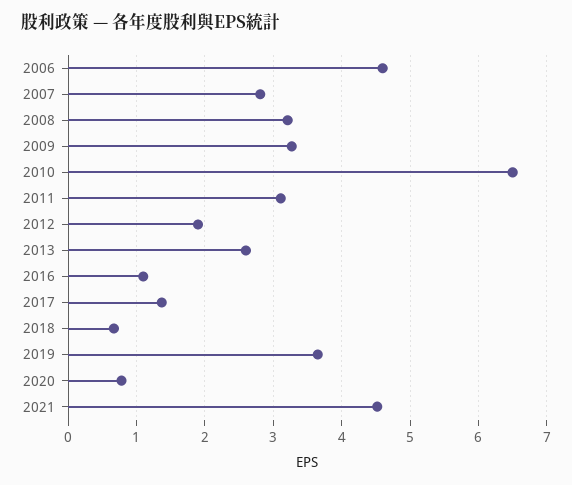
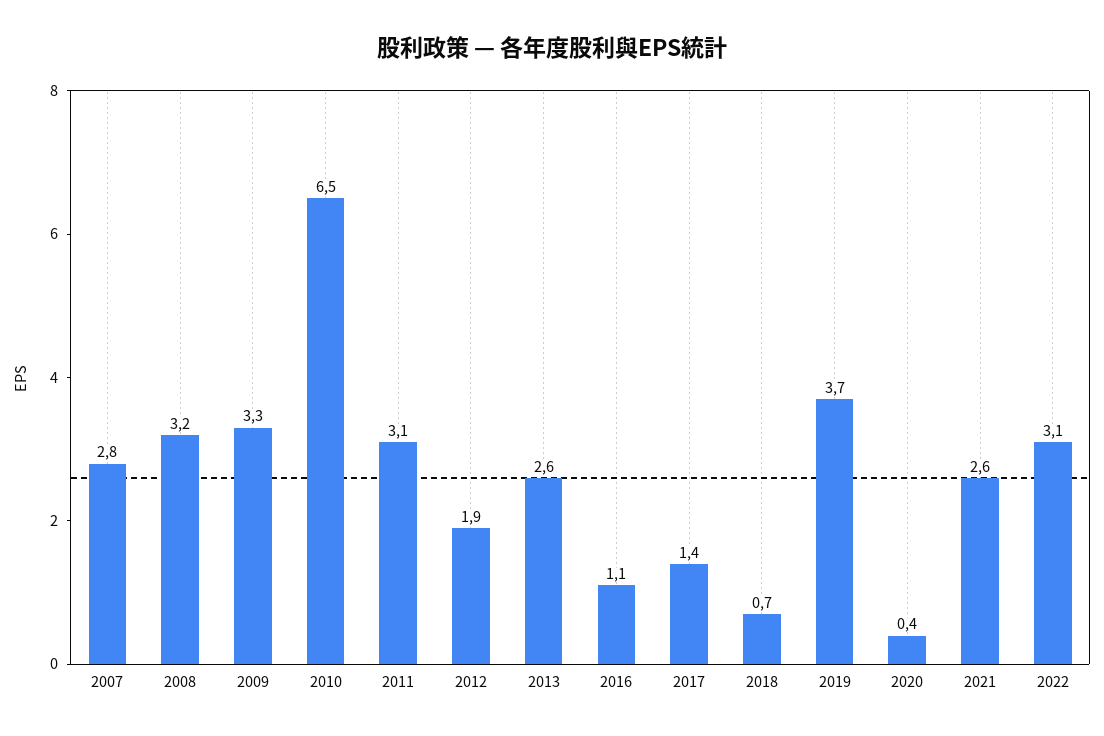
2006: 4.6 -> none
2020: 0.8 -> 0.4
2021: 4.5 -> 2.6
2022: none -> 3.1

